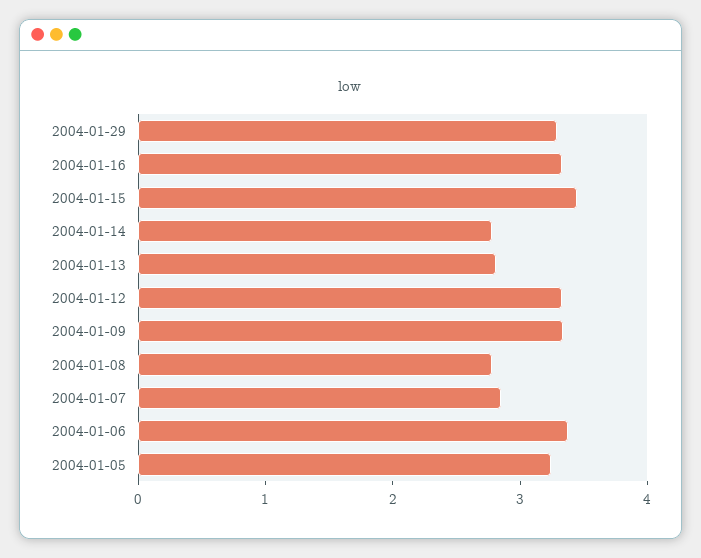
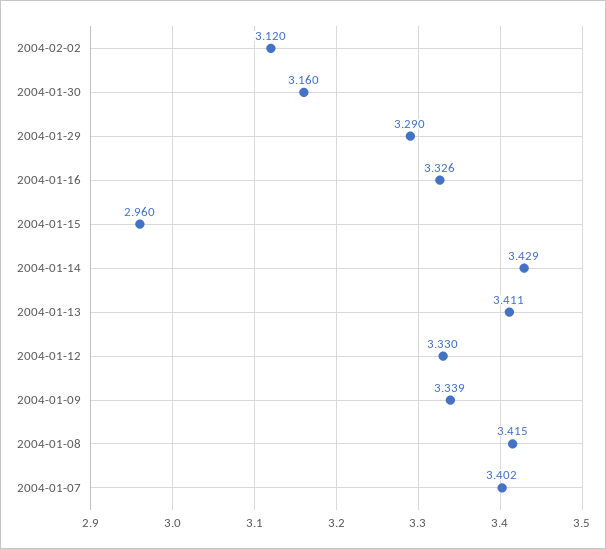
2004-01-15: 3.4 -> 2.96
2004-01-14: 2.8 -> 3.429
2004-01-13: 2.8 -> 3.411
2004-01-08: 2.8 -> 3.415
2004-01-07: 2.8 -> 3.402
2004-01-06: 3.4 -> none
2004-01-05: 3.2 -> none
2004-02-02: none -> 3.12
2004-01-30: none -> 3.16

